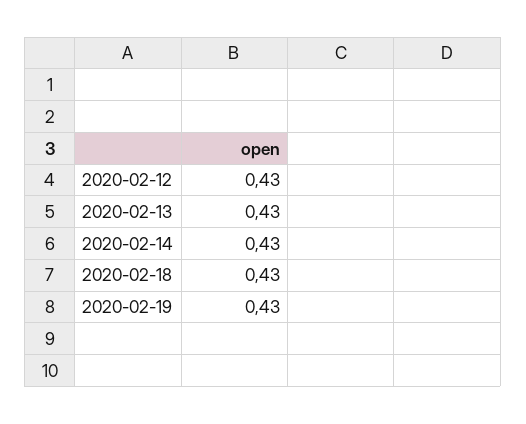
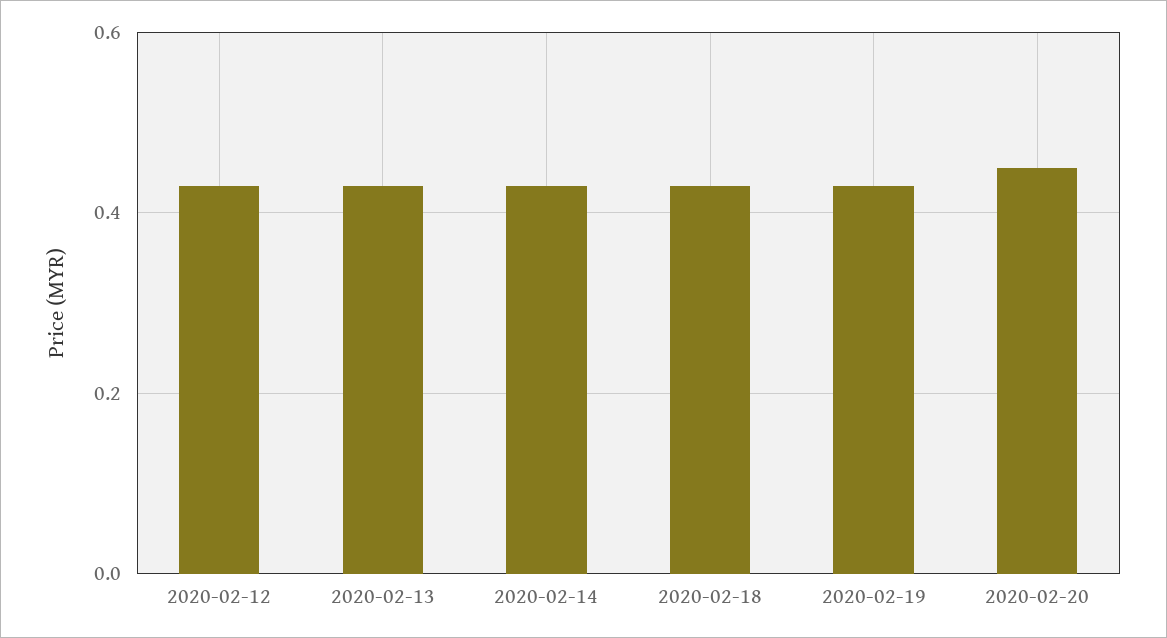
2020-02-20: none -> 0.45

